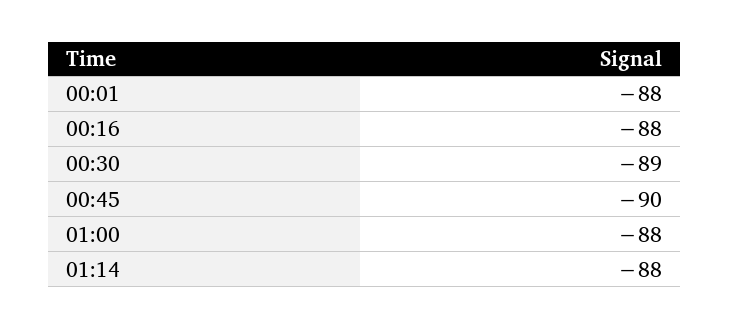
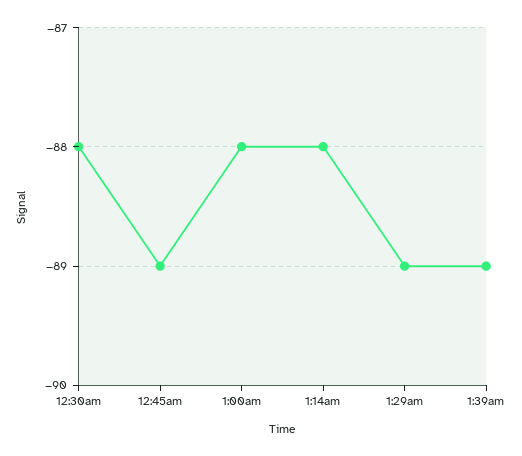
00:01: -88 -> none
00:16: -88 -> none
00:30: -89 -> -88
00:45: -90 -> -89
1:29am: none -> -89
1:39am: none -> -89

